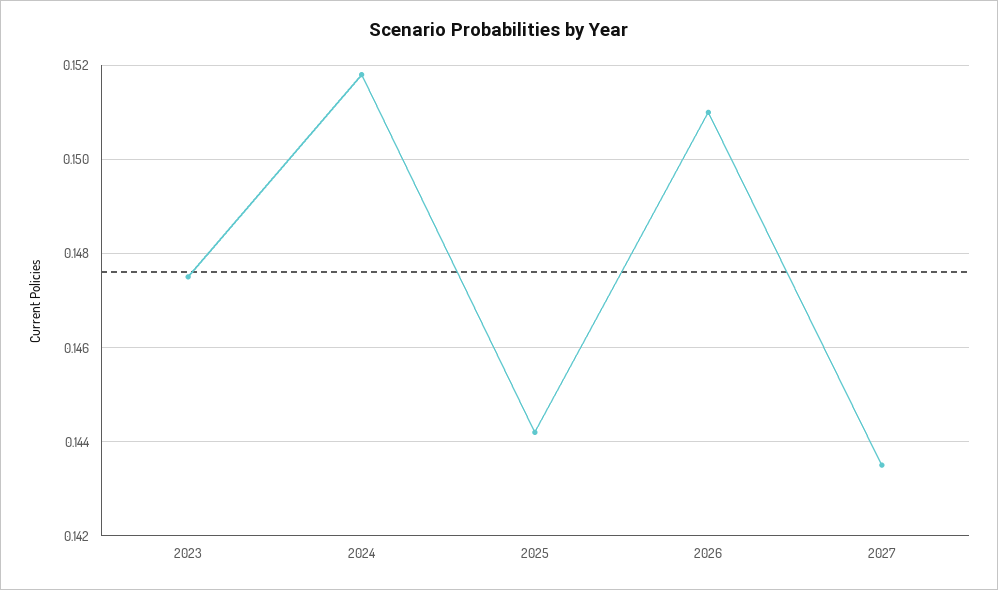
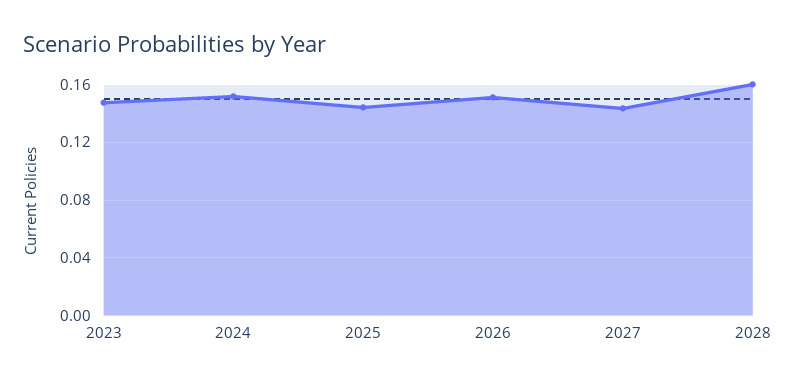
2028: none -> 0.16

